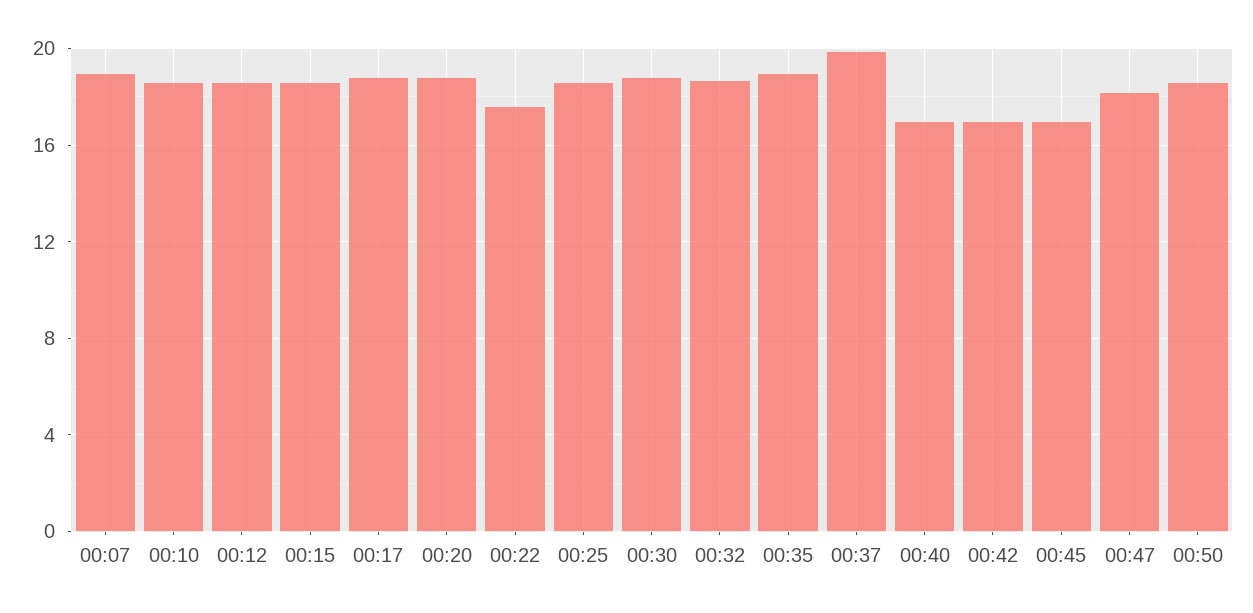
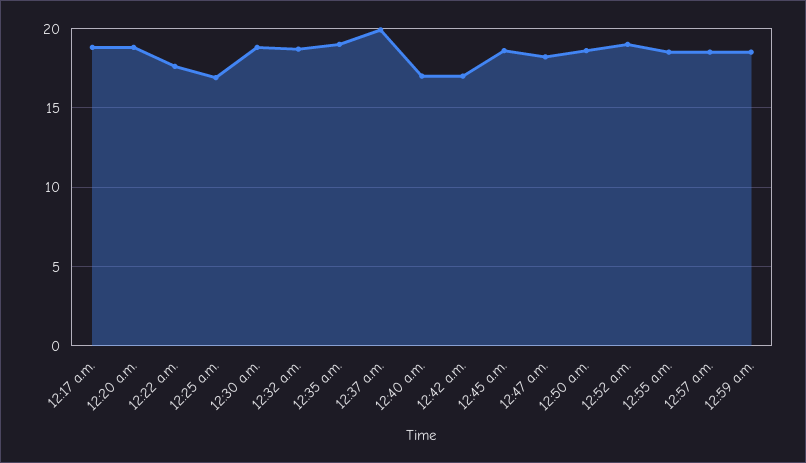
00:07: 19 -> none
00:10: 18.5 -> none
00:12: 18.5 -> none
00:15: 18.5 -> none
00:25: 18.5 -> 17
00:45: 17 -> 18.5
12:52 a.m.: none -> 19
12:55 a.m.: none -> 18.5
12:57 a.m.: none -> 18.5
12:59 a.m.: none -> 18.5

